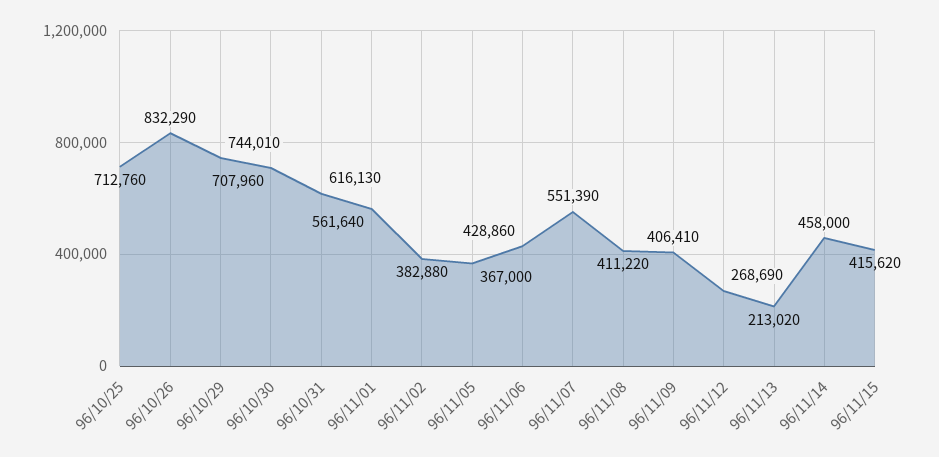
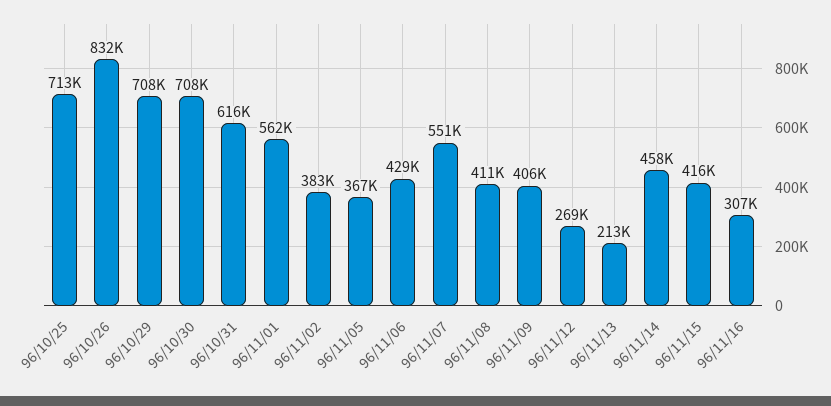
96/10/29: 744010 -> 708000
96/11/16: none -> 307000

